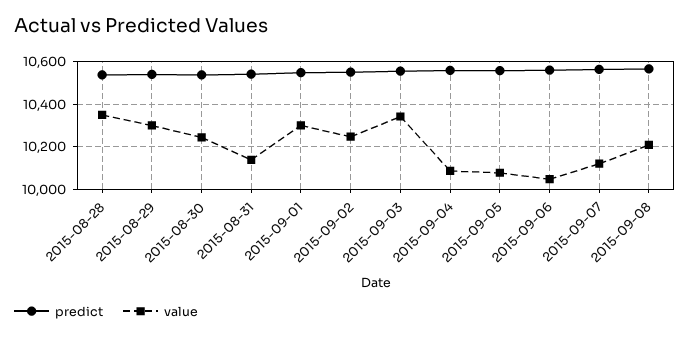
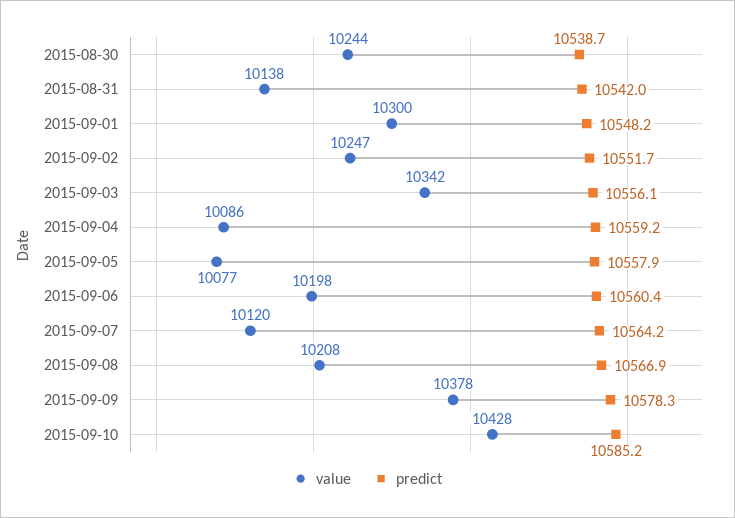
predict, 2015-08-28: 10550 -> none
value, 2015-08-28: 10350 -> none
predict, 2015-08-29: 10550 -> none
value, 2015-08-29: 10300 -> none
value, 2015-09-06: 10050 -> 10198
value, 2015-09-09: none -> 10378
predict, 2015-09-09: none -> 10578.3
value, 2015-09-10: none -> 10428
predict, 2015-09-10: none -> 10585.2

